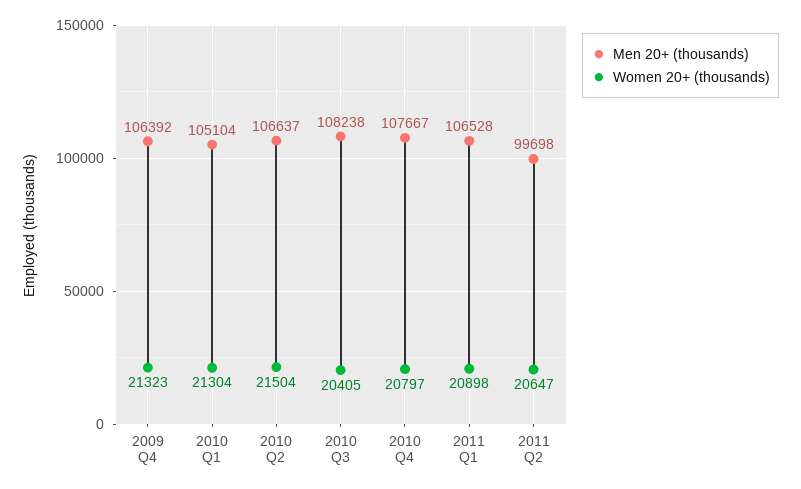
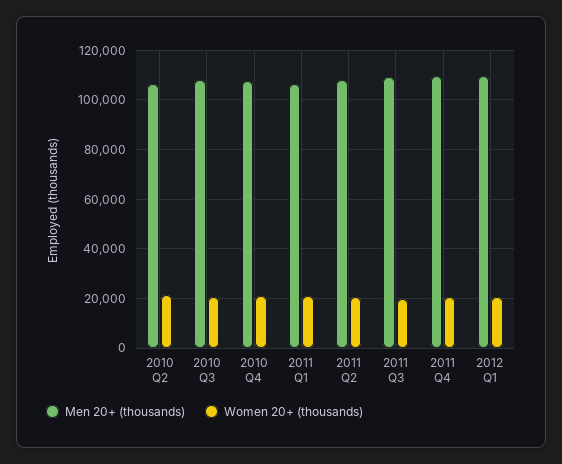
Men 20+ (thousands), 2009 Q4: 106392 -> none
Women 20+ (thousands), 2009 Q4: 21323 -> none
Men 20+ (thousands), 2010 Q1: 105104 -> none
Women 20+ (thousands), 2010 Q1: 21304 -> none
Men 20+ (thousands), 2011 Q2: 99698 -> 107500
Men 20+ (thousands), 2011 Q3: none -> 110000
Women 20+ (thousands), 2011 Q3: none -> 20000
Men 20+ (thousands), 2011 Q4: none -> 110000
Women 20+ (thousands), 2011 Q4: none -> 20000
Men 20+ (thousands), 2012 Q1: none -> 110000
Women 20+ (thousands), 2012 Q1: none -> 20000

